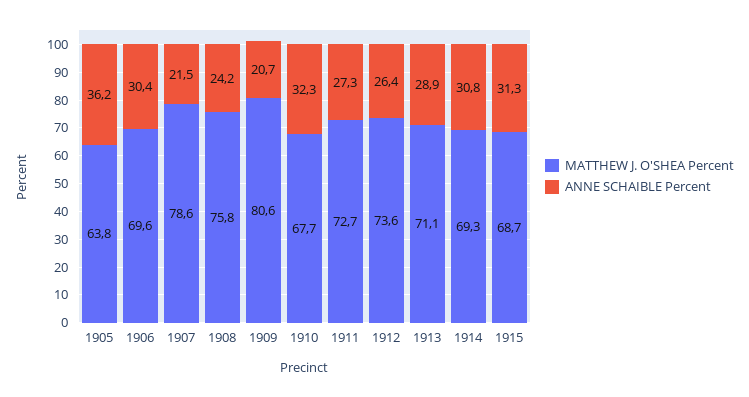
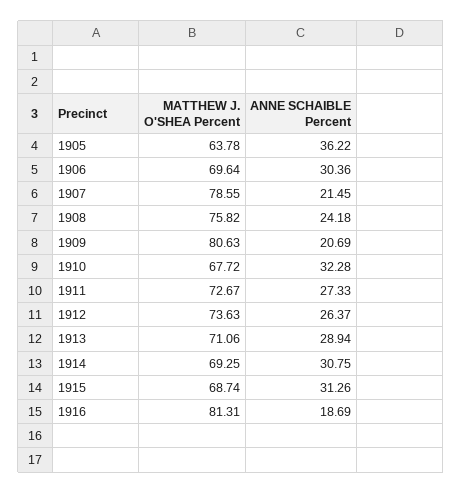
MATTHEW J. O'SHEA Percent, 1916: none -> 81.31
ANNE SCHAIBLE Percent, 1916: none -> 18.69

